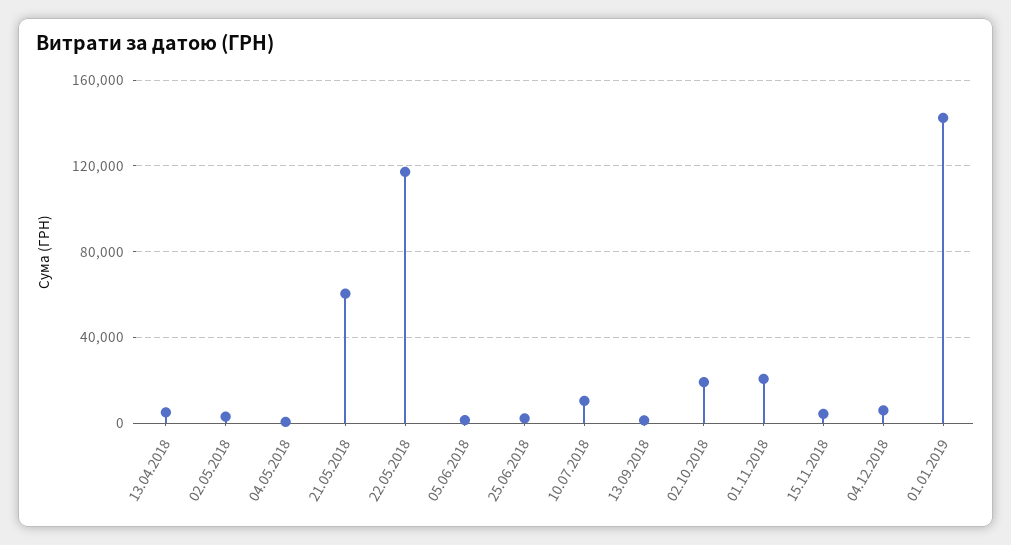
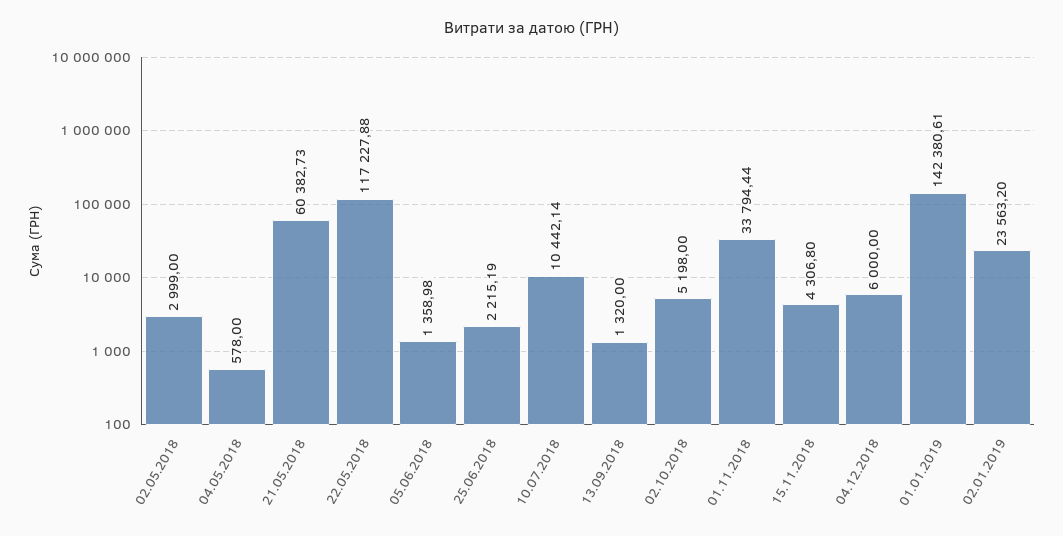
13.04.2018: 5000 -> none
02.10.2018: 20000 -> 5198
01.11.2018: 20000 -> 33794.44
02.01.2019: none -> 23563.2

